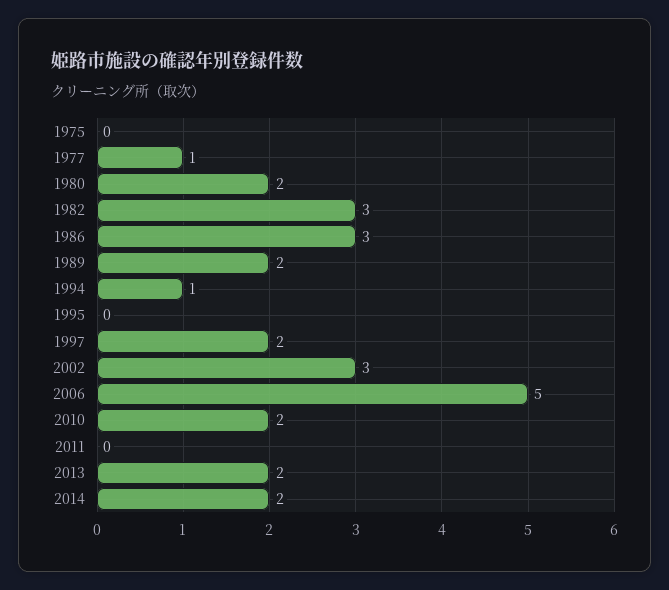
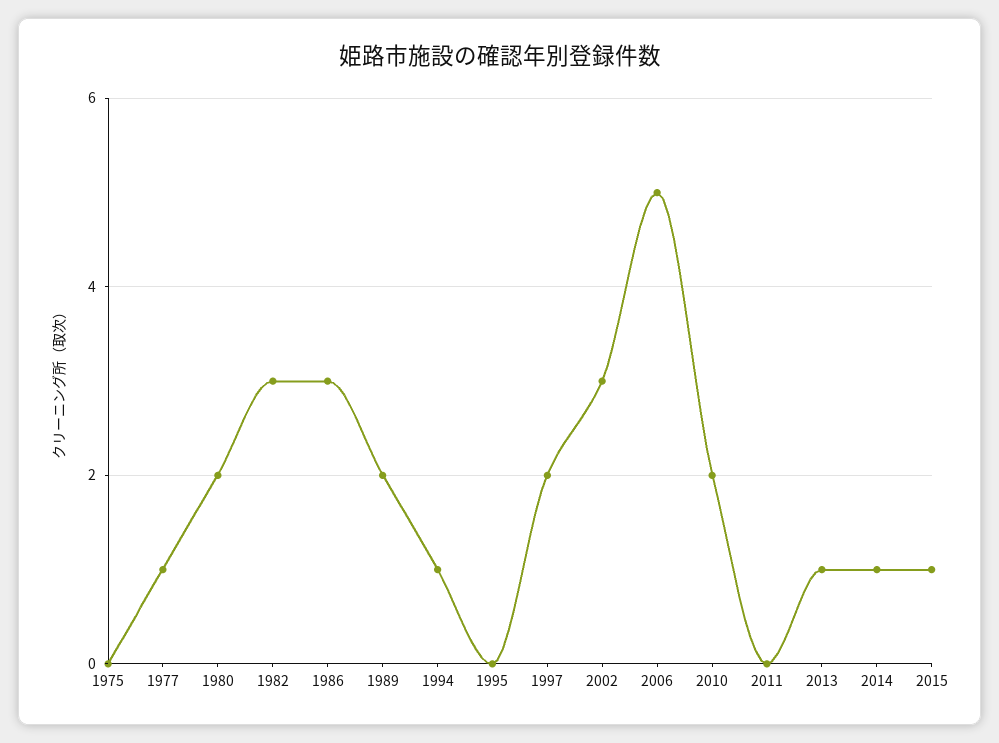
2013: 2 -> 1
2014: 2 -> 1
2015: none -> 1

